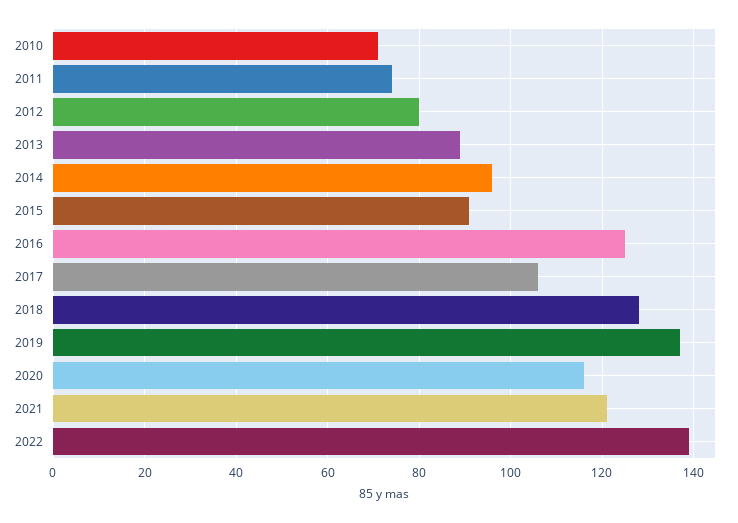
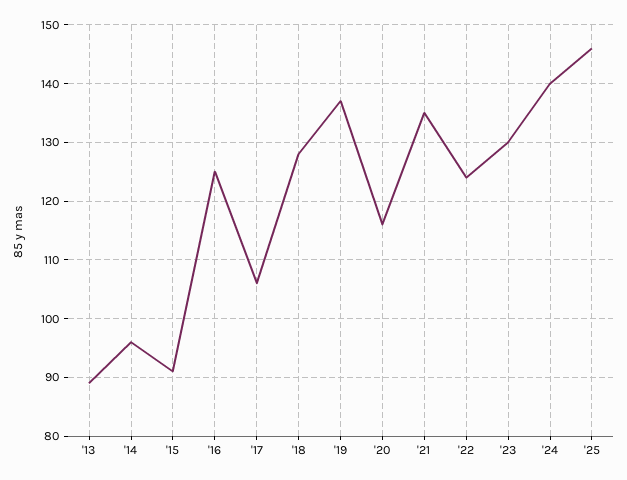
2010: 70 -> none
2011: 75 -> none
2012: 80 -> none
2021: 120 -> 135
2022: 140 -> 125
'23: none -> 130
'24: none -> 140
'25: none -> 145

